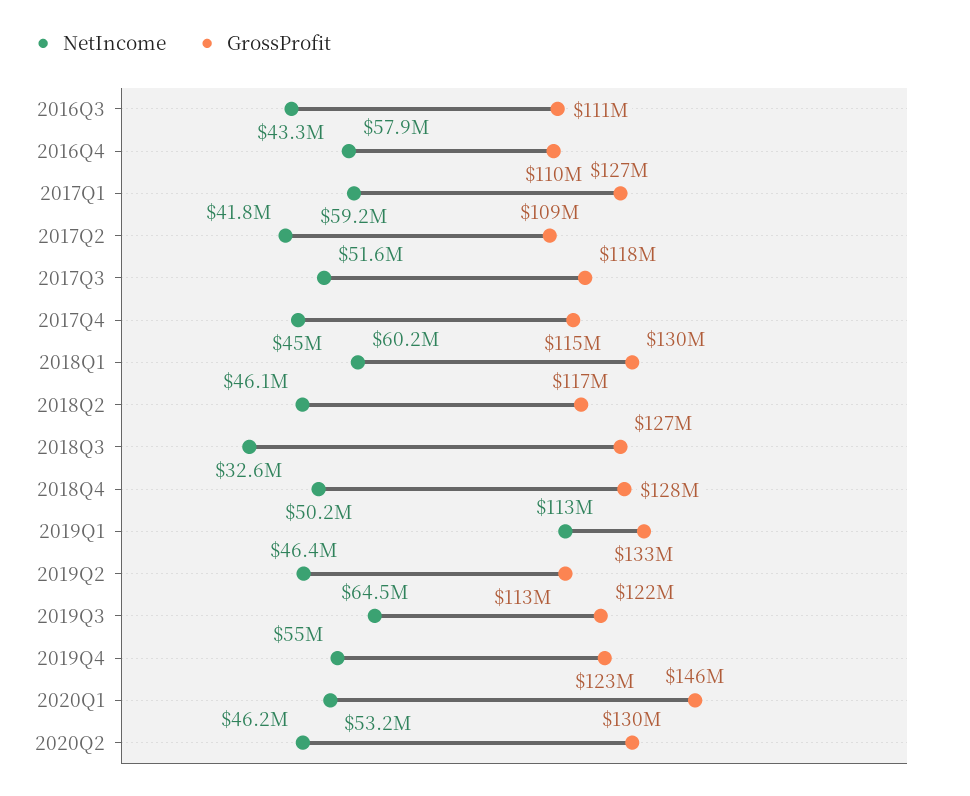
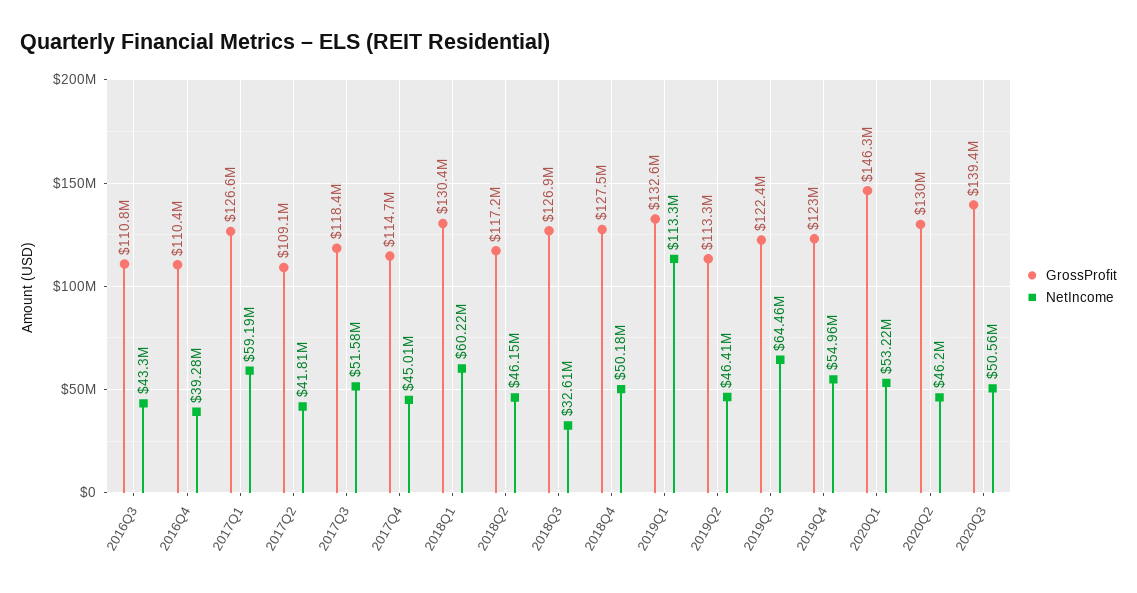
NetIncome, 2016Q4: 57900000 -> 39280000
GrossProfit, 2020Q3: none -> 139400000
NetIncome, 2020Q3: none -> 50560000

